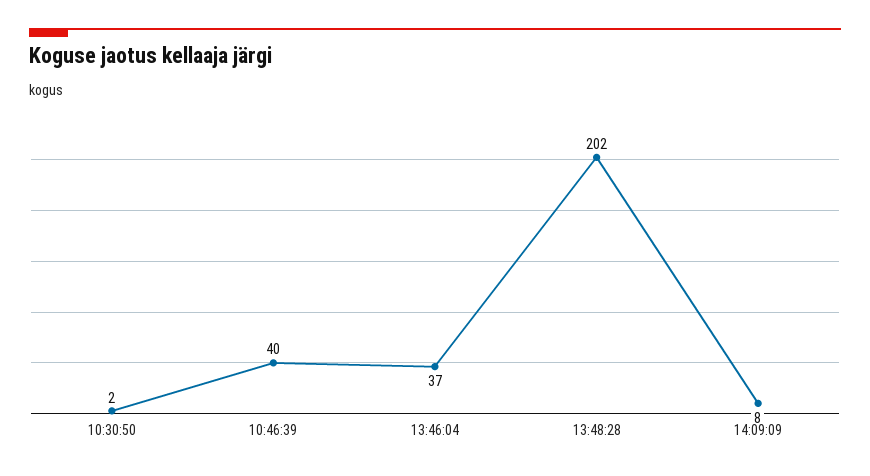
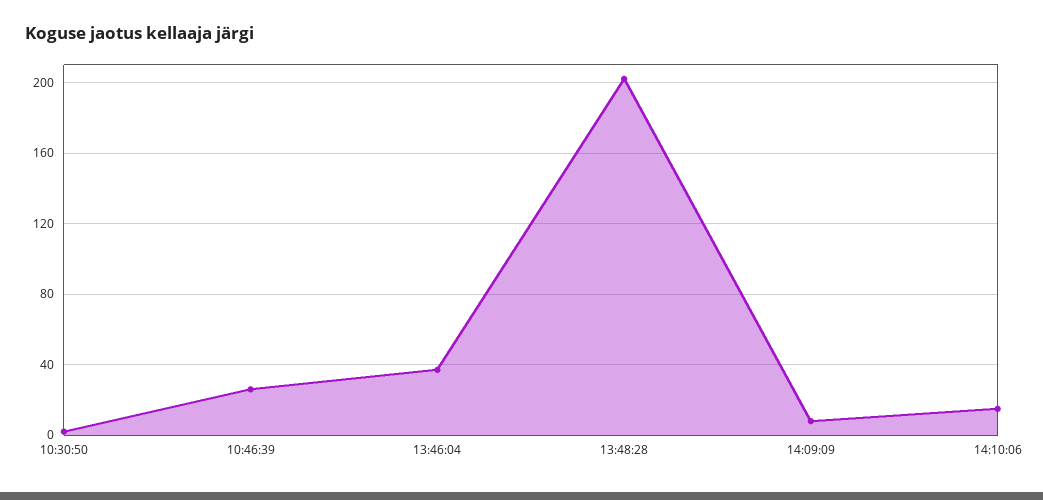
10:46:39: 40 -> 25
14:10:06: none -> 15

